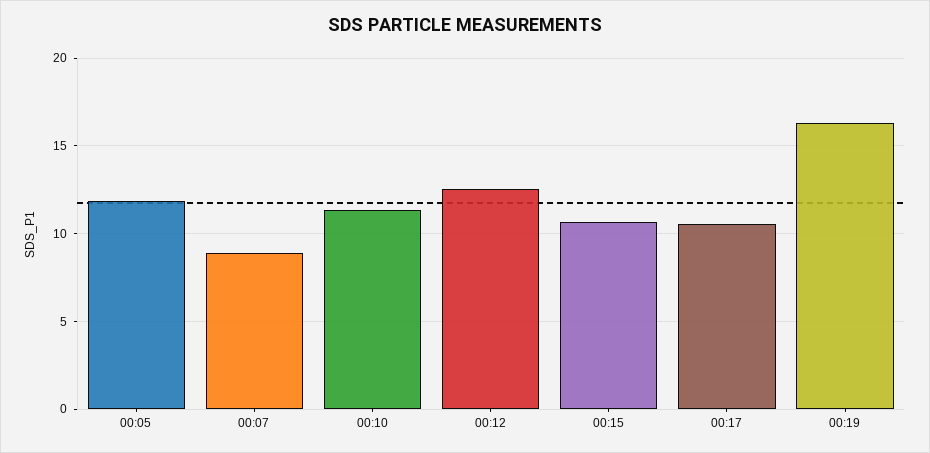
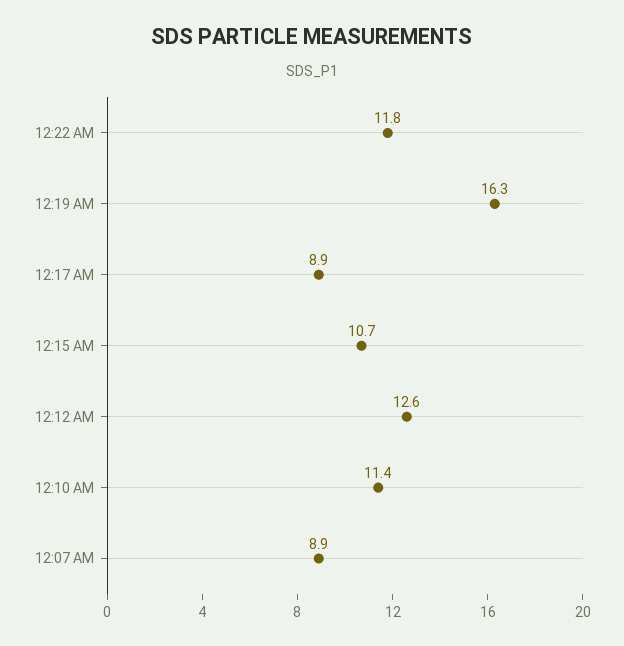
00:05: 12 -> none
00:17: 10.5 -> 8.9
12:22 AM: none -> 11.8

